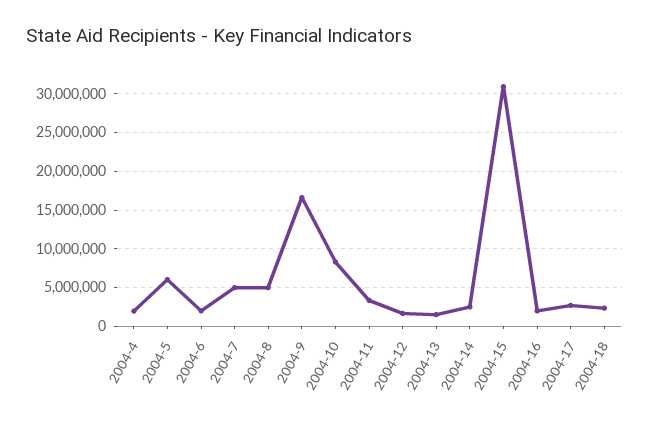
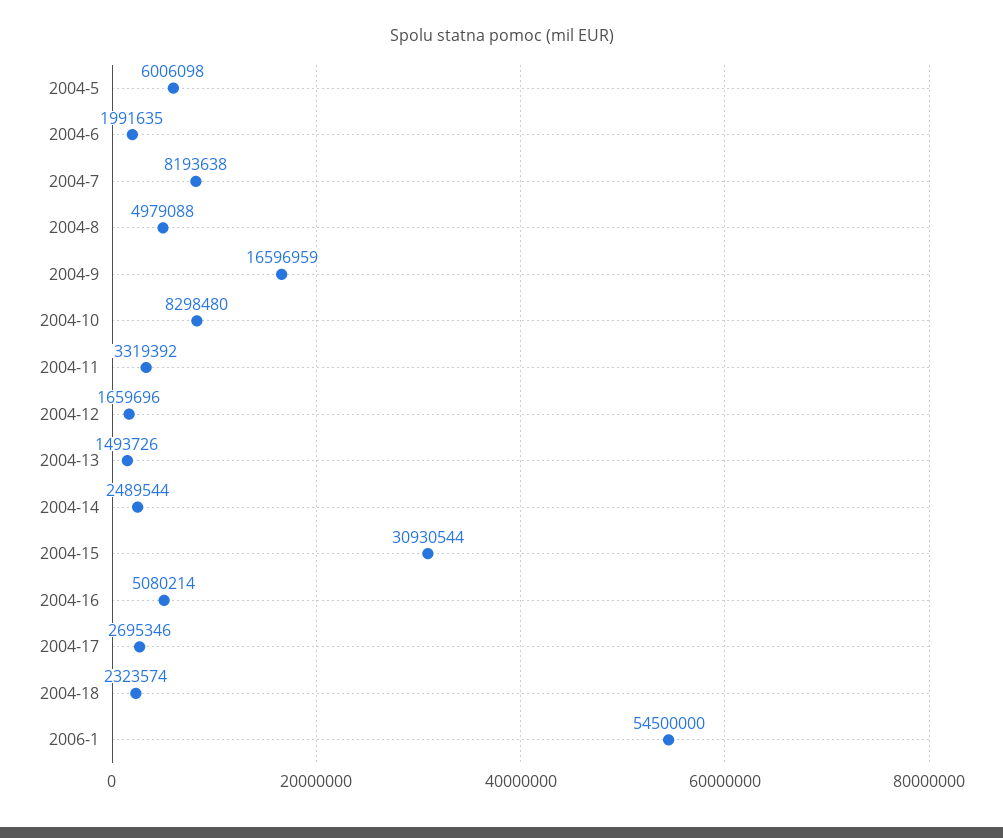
2004-4: 2000000 -> none
2004-7: 5000000 -> 8193638
2004-16: 2000000 -> 5080214
2006-1: none -> 54500000

